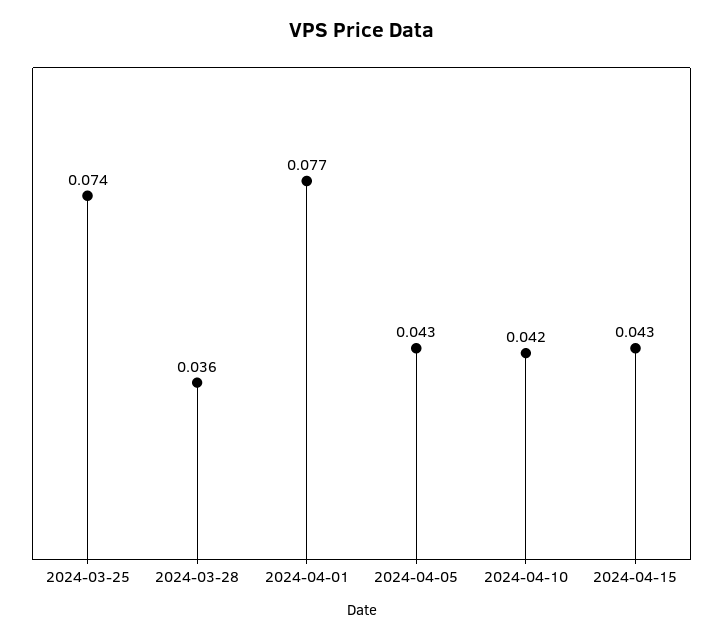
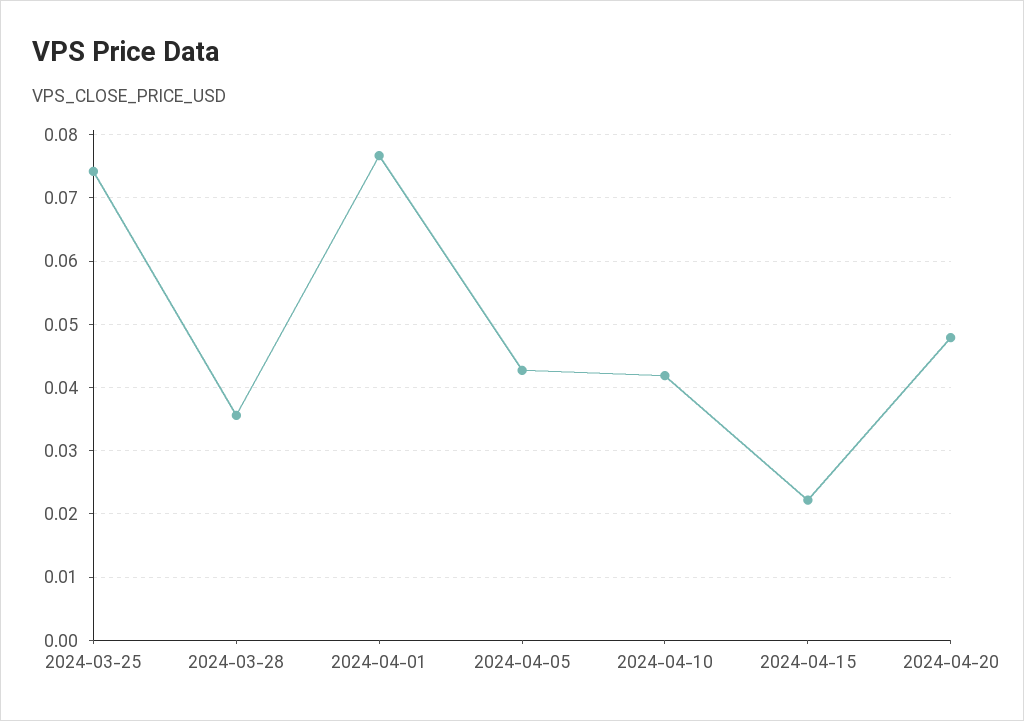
2024-04-15: 0.043 -> 0.022
2024-04-20: none -> 0.048

